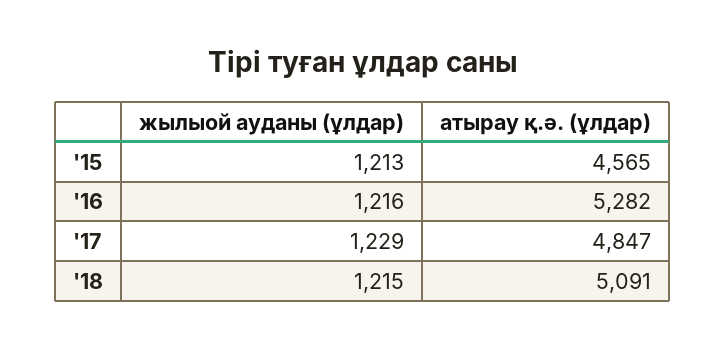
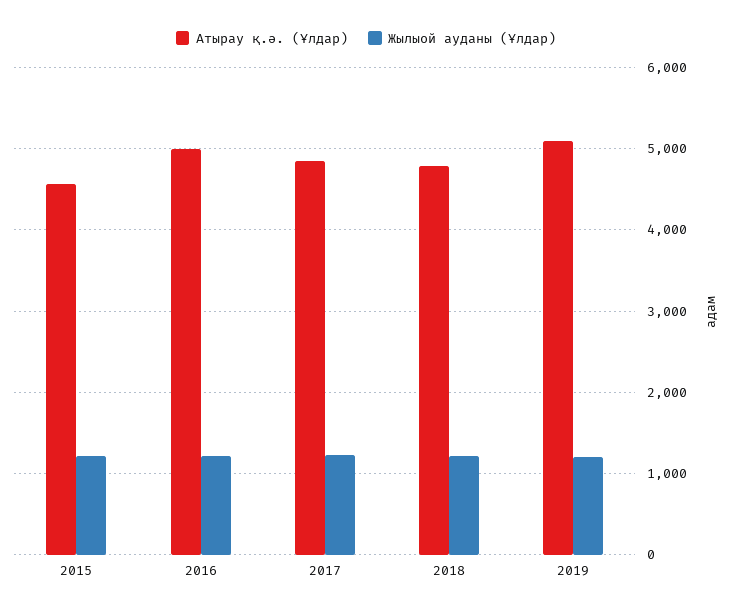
атырау қ.ә. (ұлдар), '16: 5282 -> 5000
атырау қ.ә. (ұлдар), '18: 5091 -> 4800
атырау қ.ә. (ұлдар), 2019: none -> 5100
жылыой ауданы (ұлдар), 2019: none -> 1200

